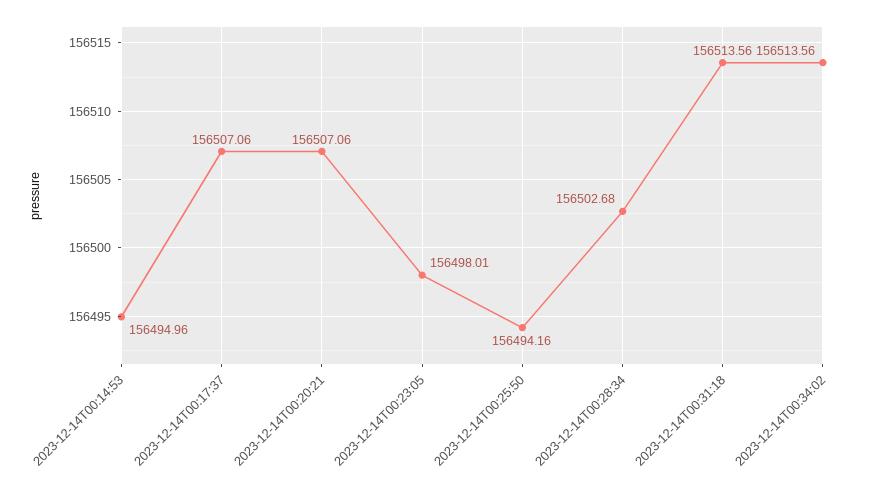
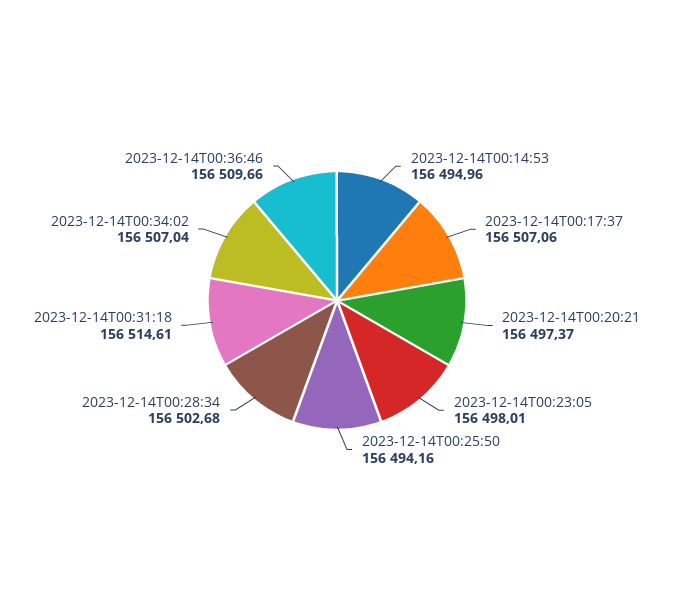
2023-12-14T00:20:21: 156507.06 -> 156497.37
2023-12-14T00:31:18: 156513.56 -> 156514.61
2023-12-14T00:34:02: 156513.56 -> 156507.04
2023-12-14T00:36:46: none -> 156509.66

